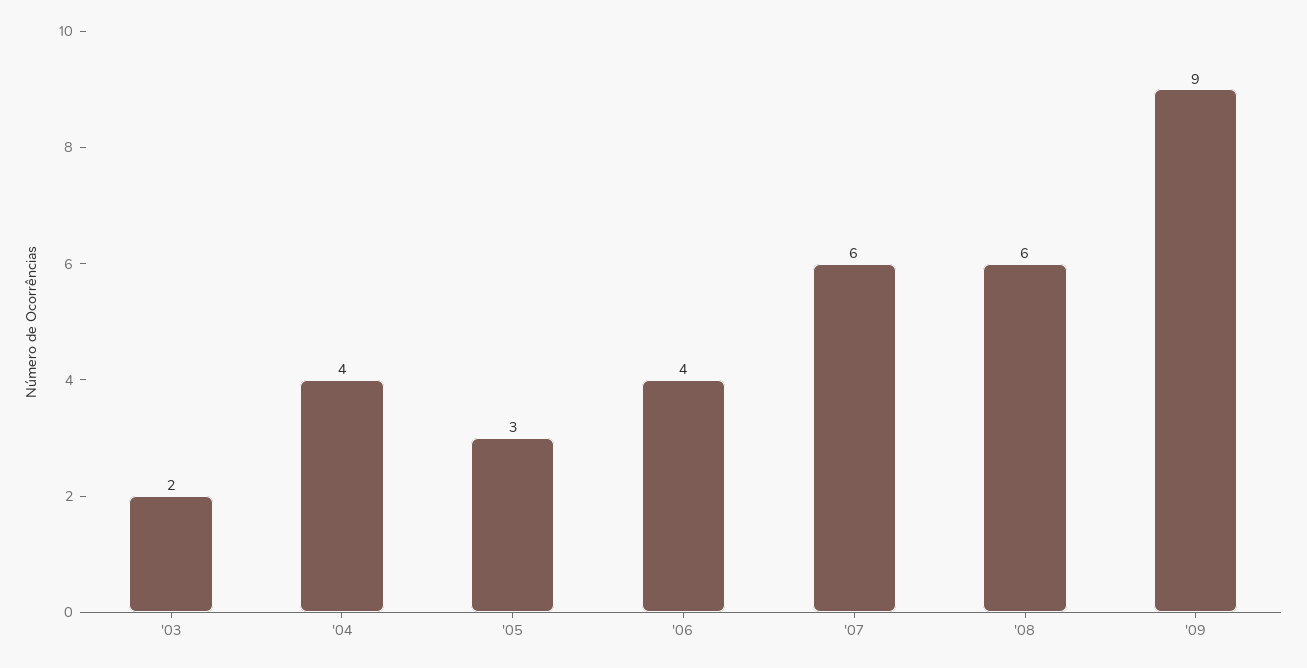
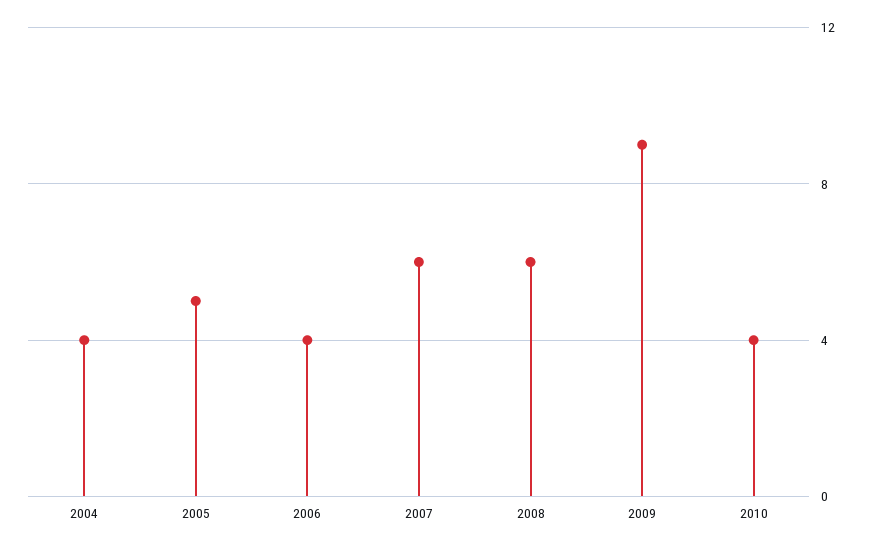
'03: 2 -> none
'05: 3 -> 5
2010: none -> 4

